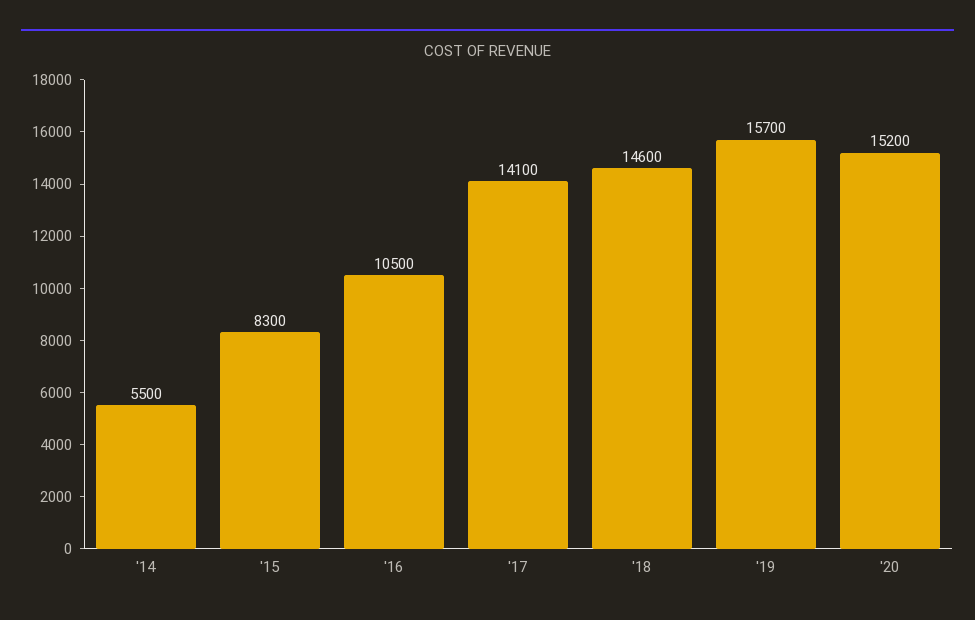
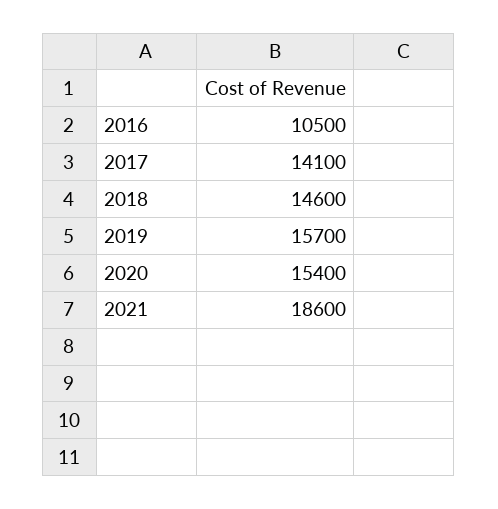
'14: 5500 -> none
'15: 8300 -> none
'20: 15200 -> 15400
2021: none -> 18600

